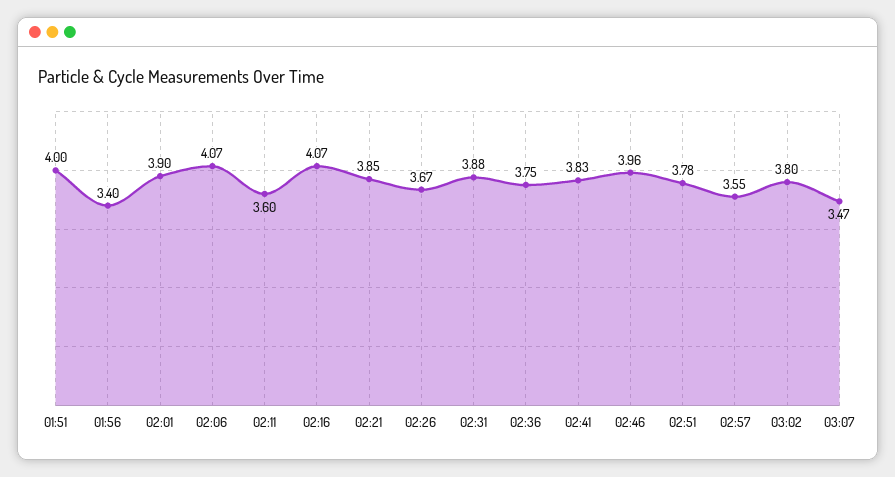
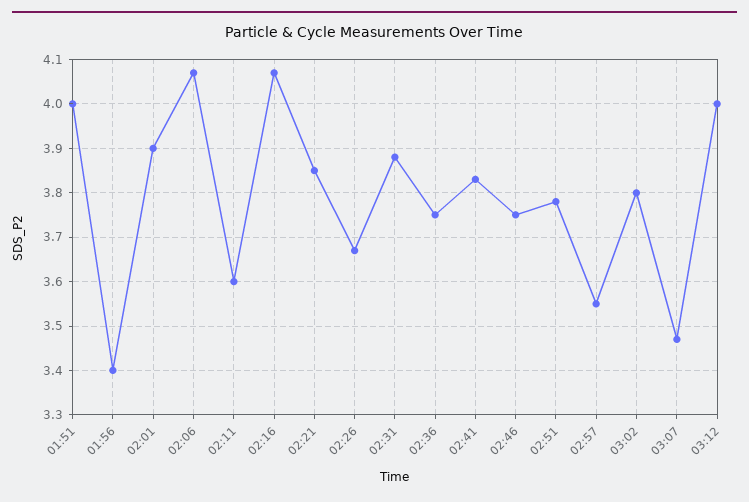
02:46: 3.96 -> 3.75
03:12: none -> 4

